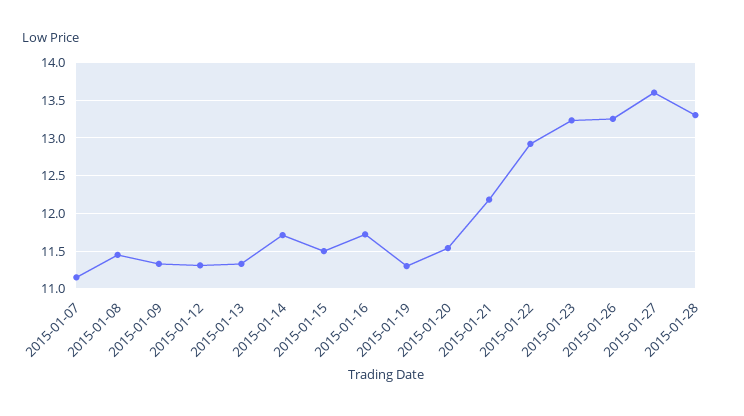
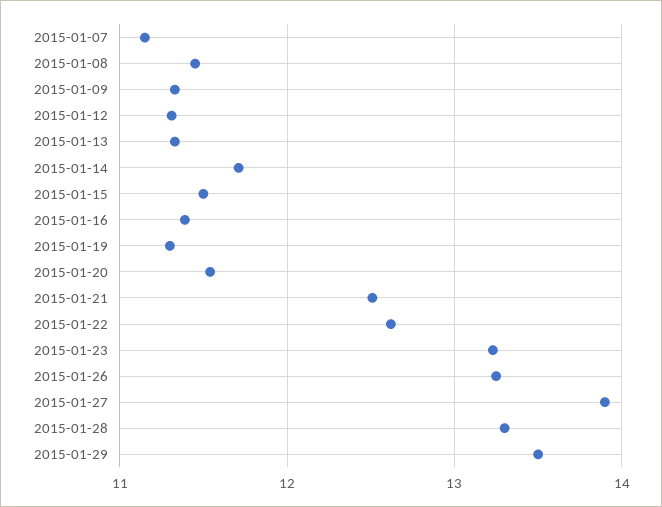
2015-01-16: 11.7 -> 11.4
2015-01-21: 12.2 -> 12.5
2015-01-22: 12.9 -> 12.6
2015-01-27: 13.6 -> 13.9
2015-01-29: none -> 13.5

